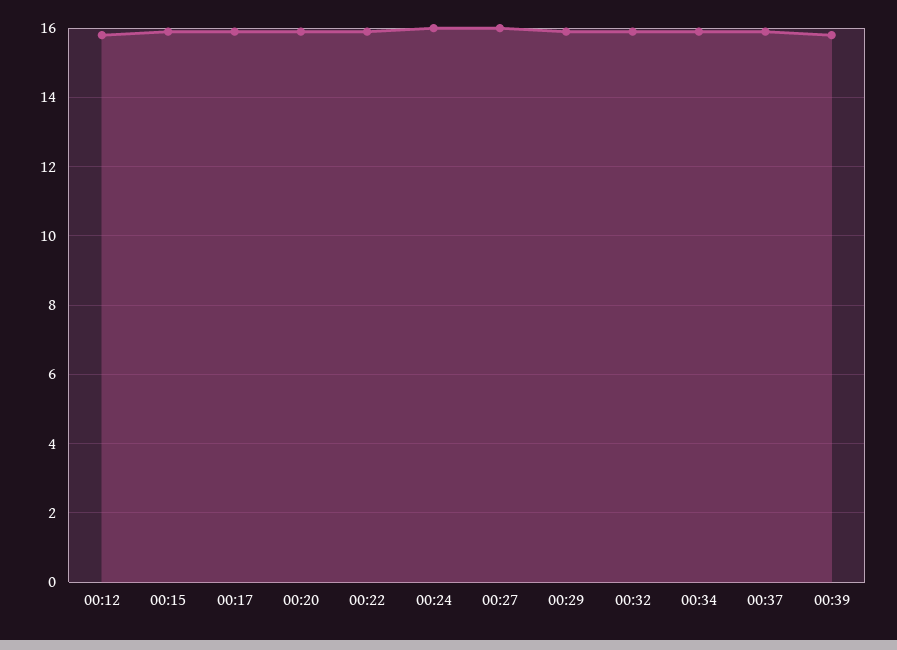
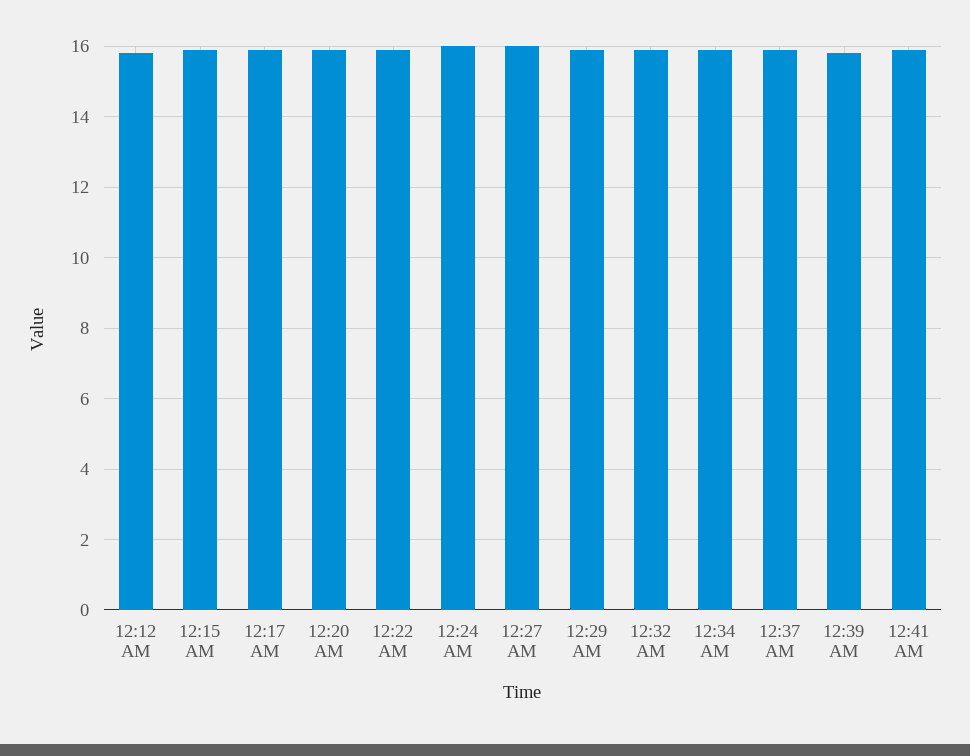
12:41 AM: none -> 16

